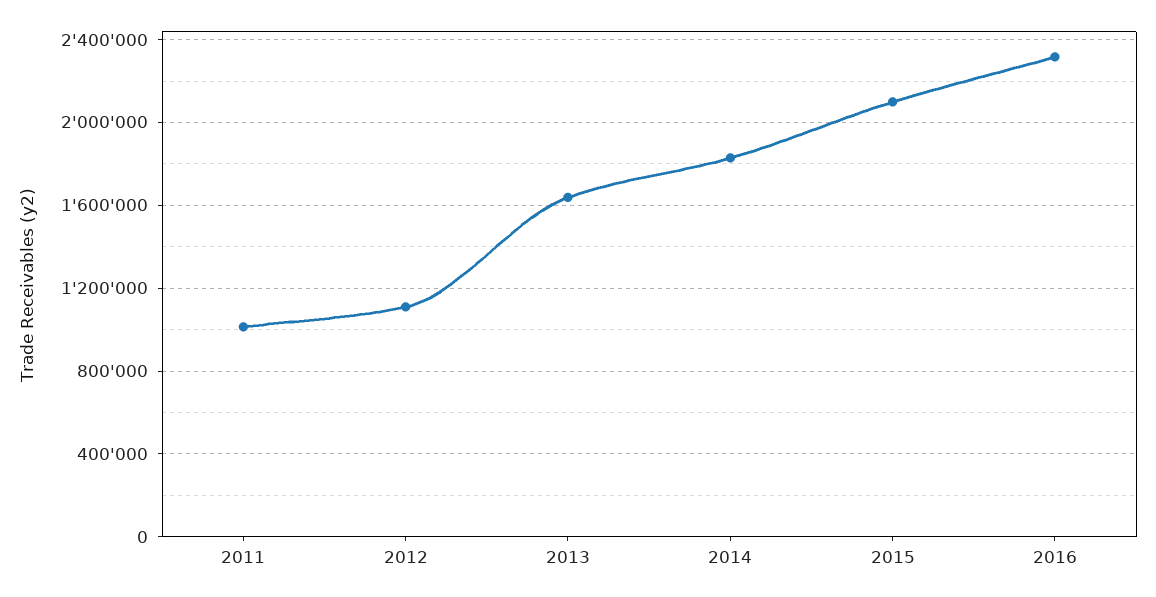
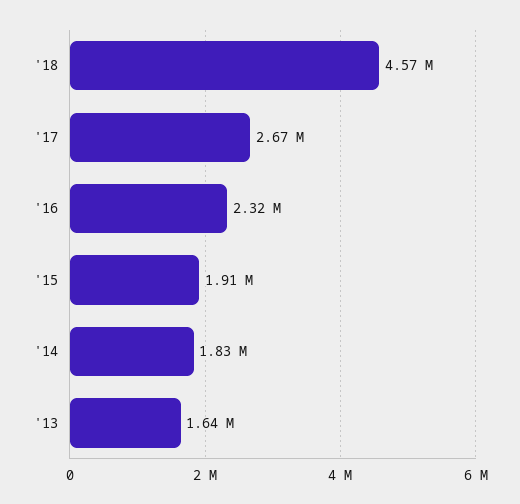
2011: 1000000 -> none
2012: 1100000 -> none
2015: 2100000 -> 1910000
'18: none -> 4570000
'17: none -> 2670000

